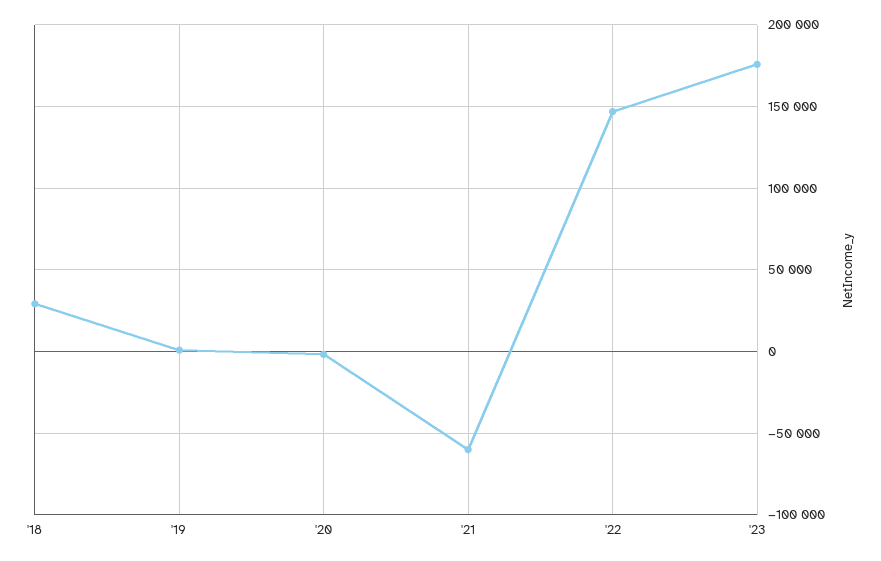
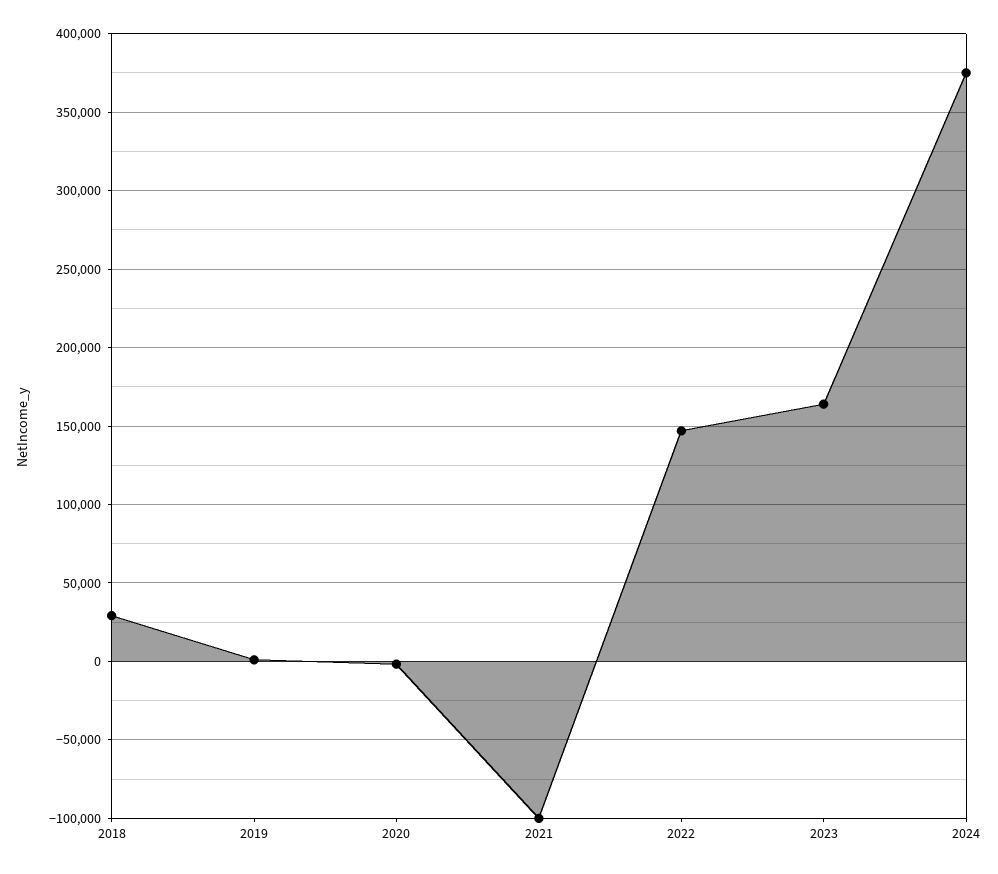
'21: -60000 -> -100000
'23: 175000 -> 165000
2024: none -> 375000

